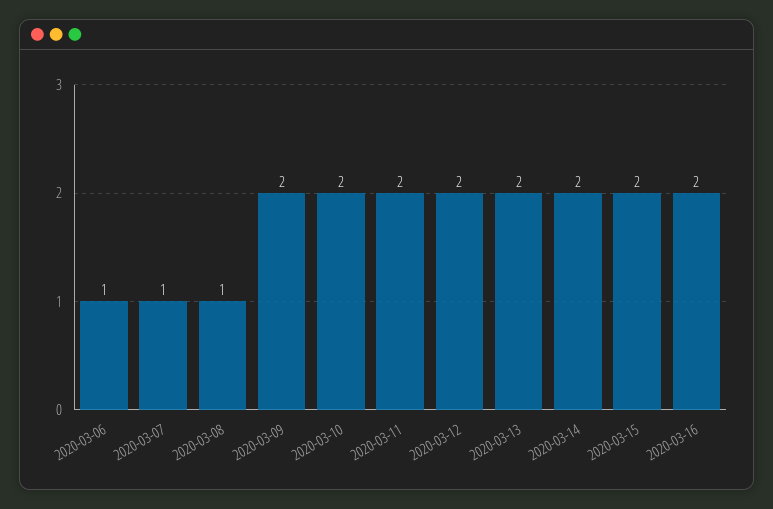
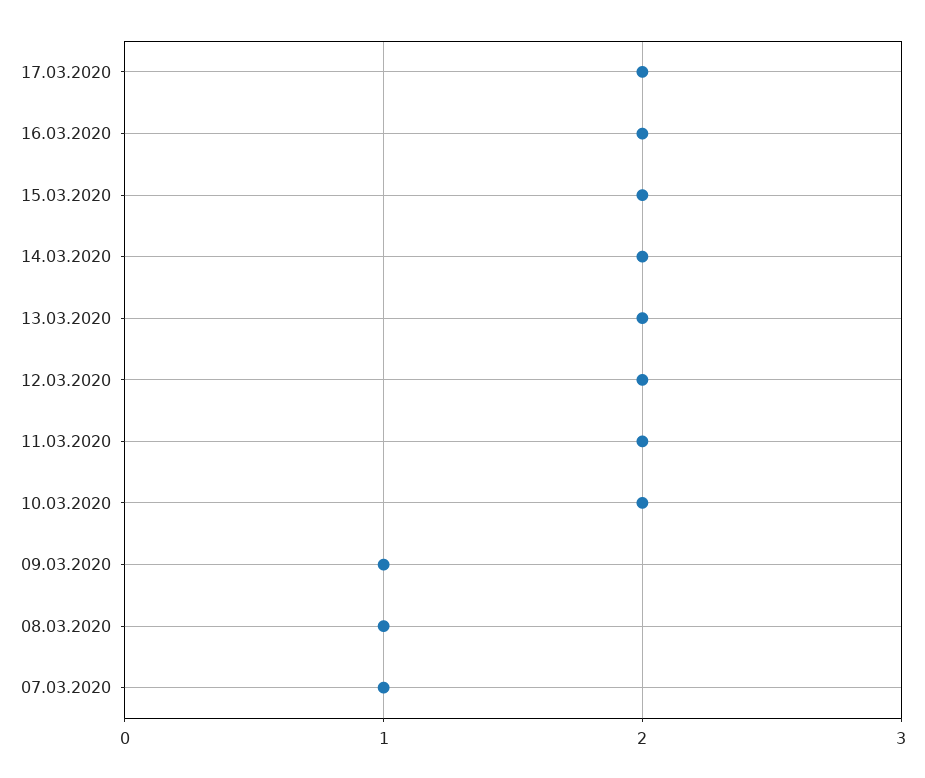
2020-03-06: 1 -> none
2020-03-09: 2 -> 1
17.03.2020: none -> 2

